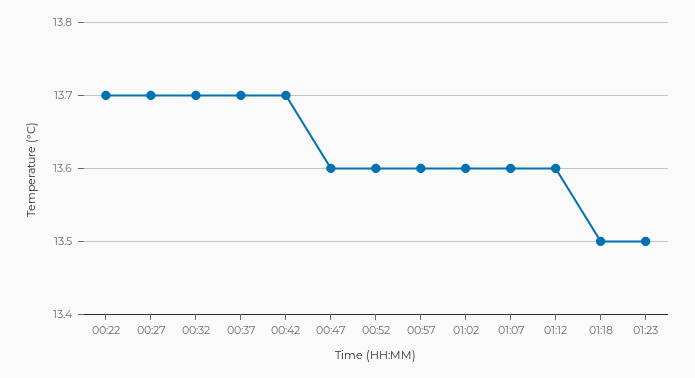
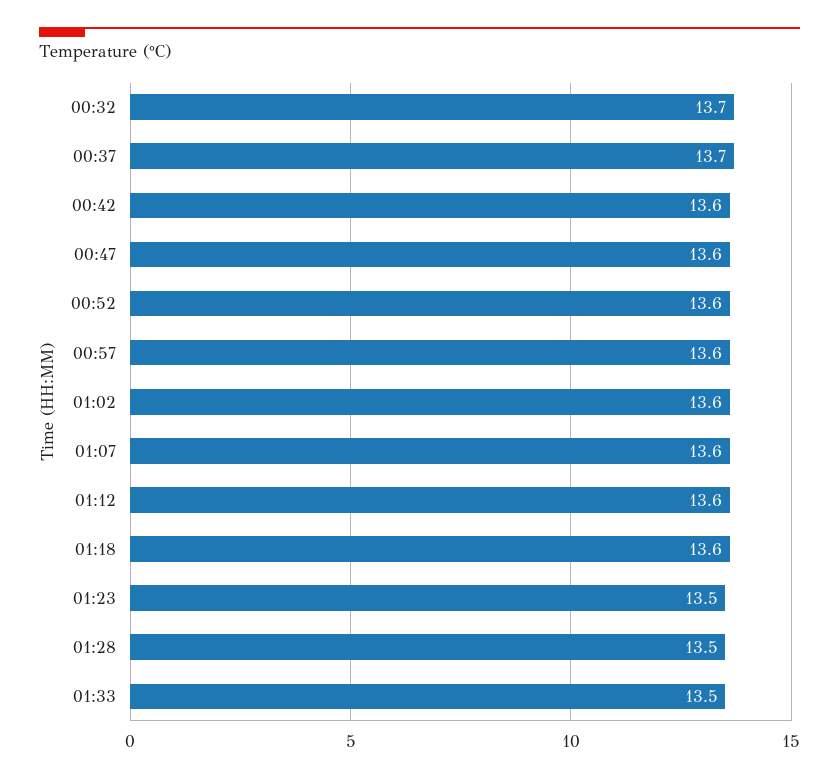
00:22: 13.7 -> none
00:27: 13.7 -> none
00:42: 13.7 -> 13.6
01:18: 13.5 -> 13.6
01:28: none -> 13.5
01:33: none -> 13.5

